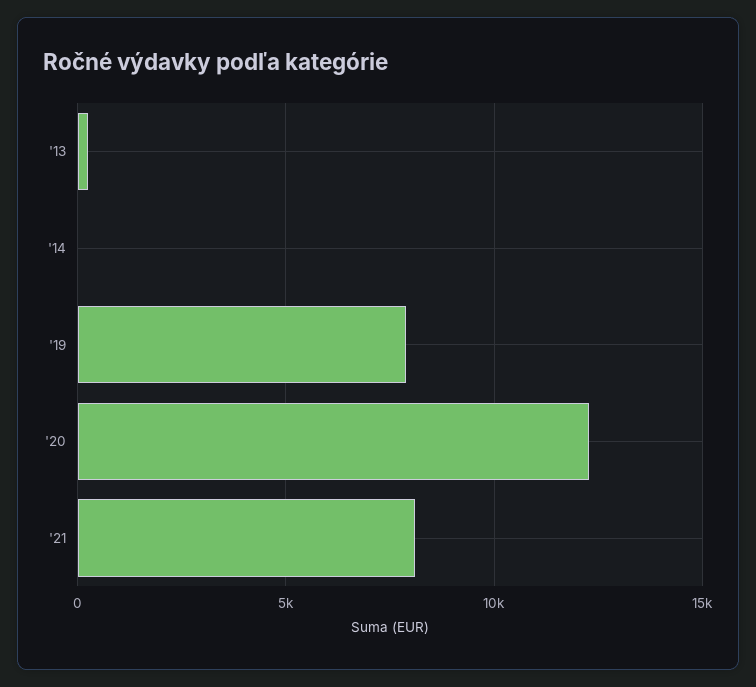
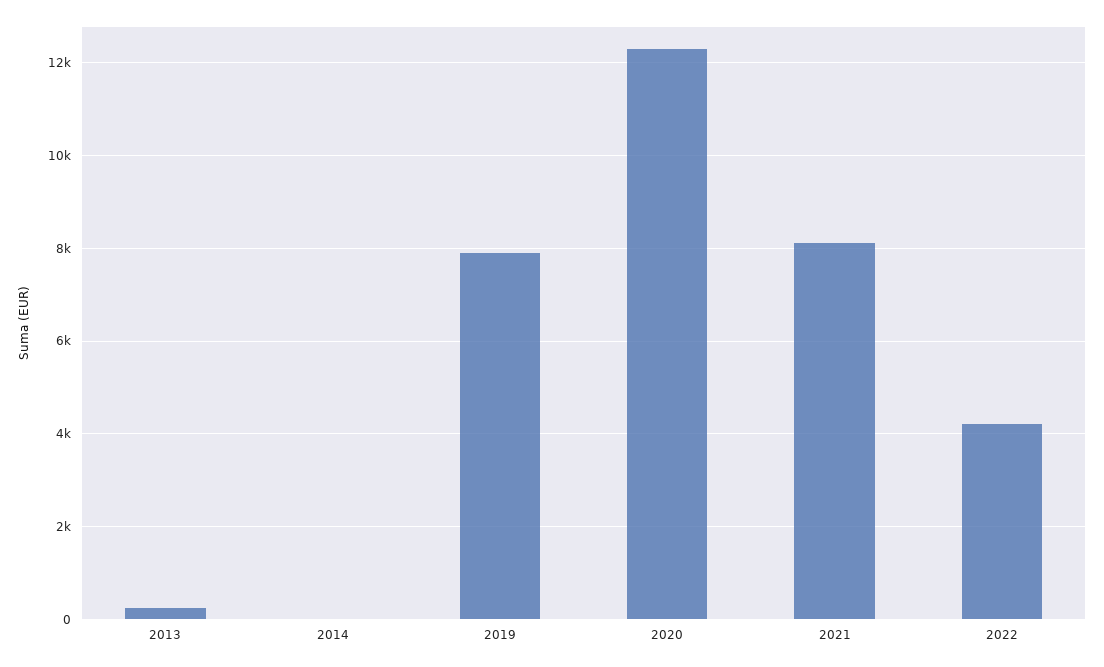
2022: none -> 4200

